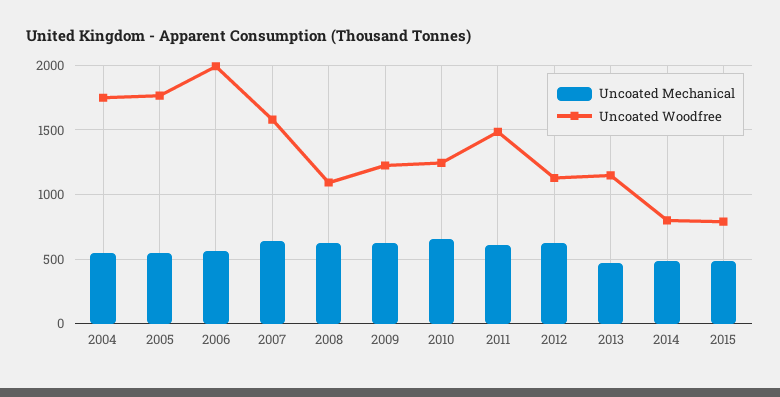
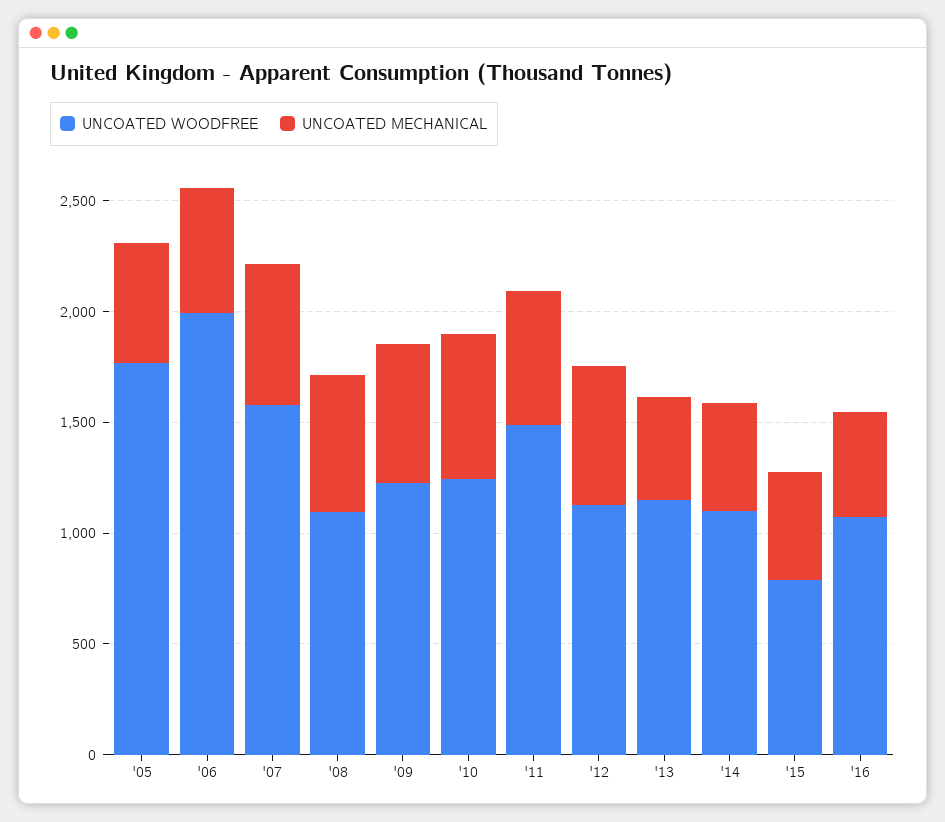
Uncoated Mechanical, 2004: 550 -> none
Uncoated Woodfree, 2004: 1750 -> none
Uncoated Woodfree, 2014: 800 -> 1100
Uncoated Woodfree, '16: none -> 1100
Uncoated Mechanical, '16: none -> 500

